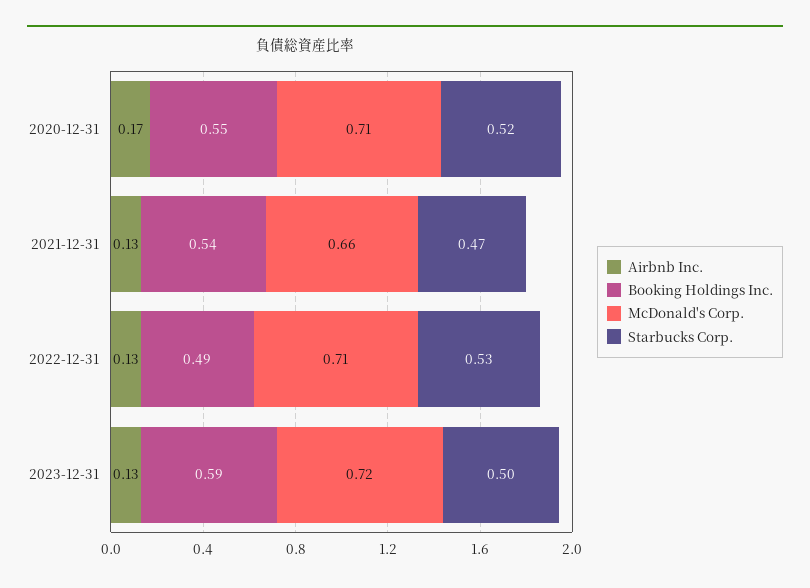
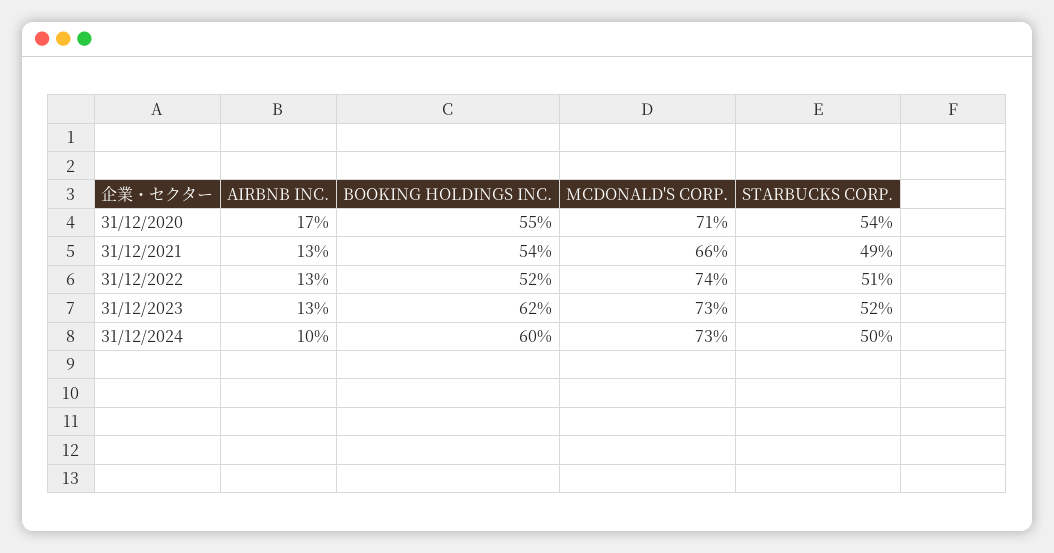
Starbucks Corp., 2020-12-31: 0.52 -> 0.54
Starbucks Corp., 2021-12-31: 0.47 -> 0.49
Booking Holdings Inc., 2022-12-31: 0.49 -> 0.52
McDonald's Corp., 2022-12-31: 0.71 -> 0.74
Starbucks Corp., 2022-12-31: 0.53 -> 0.51
Booking Holdings Inc., 2023-12-31: 0.59 -> 0.62
McDonald's Corp., 2023-12-31: 0.72 -> 0.73
Starbucks Corp., 2023-12-31: 0.5 -> 0.52
Airbnb Inc., 31/12/2024: none -> 0.1
Booking Holdings Inc., 31/12/2024: none -> 0.6
McDonald's Corp., 31/12/2024: none -> 0.73
Starbucks Corp., 31/12/2024: none -> 0.5

